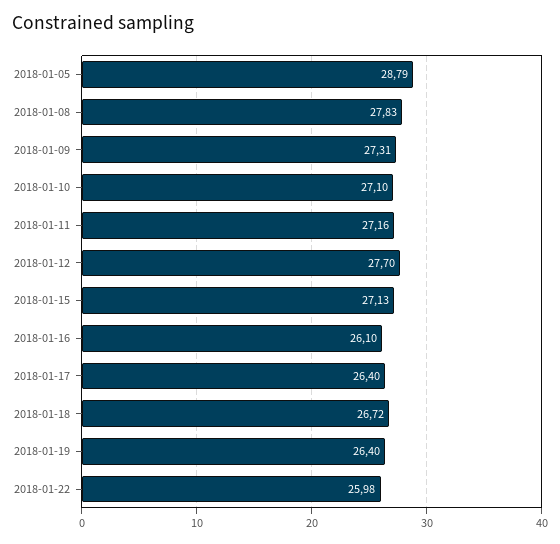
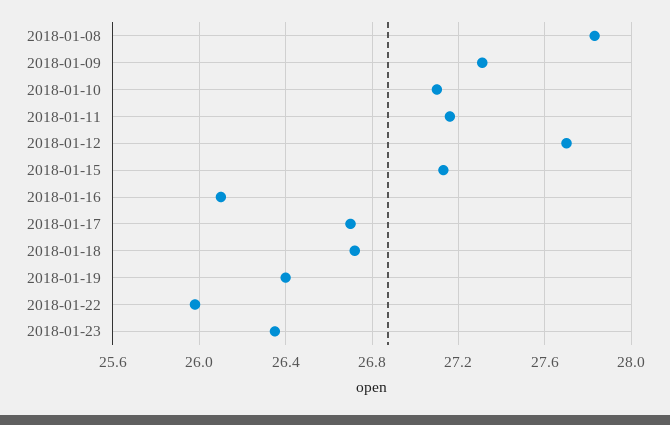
2018-01-05: 28.79 -> none
2018-01-17: 26.4 -> 26.7
2018-01-23: none -> 26.35

